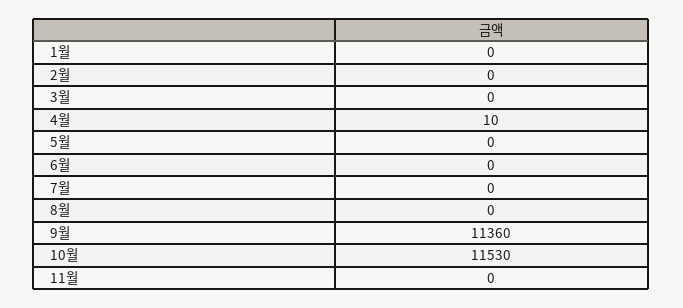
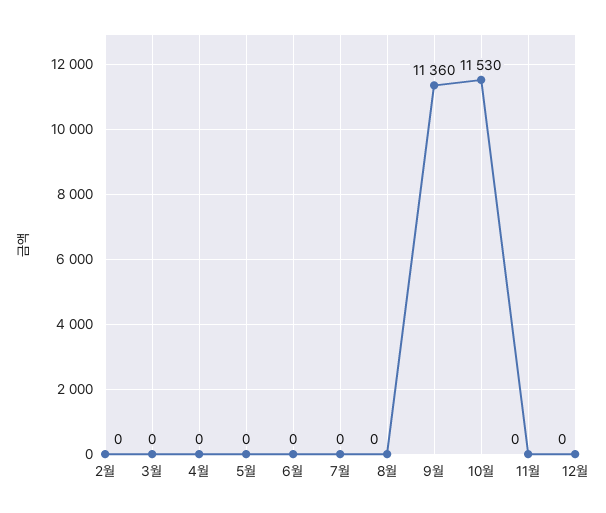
1월: 0 -> none
4월: 10 -> 0
12월: none -> 0

